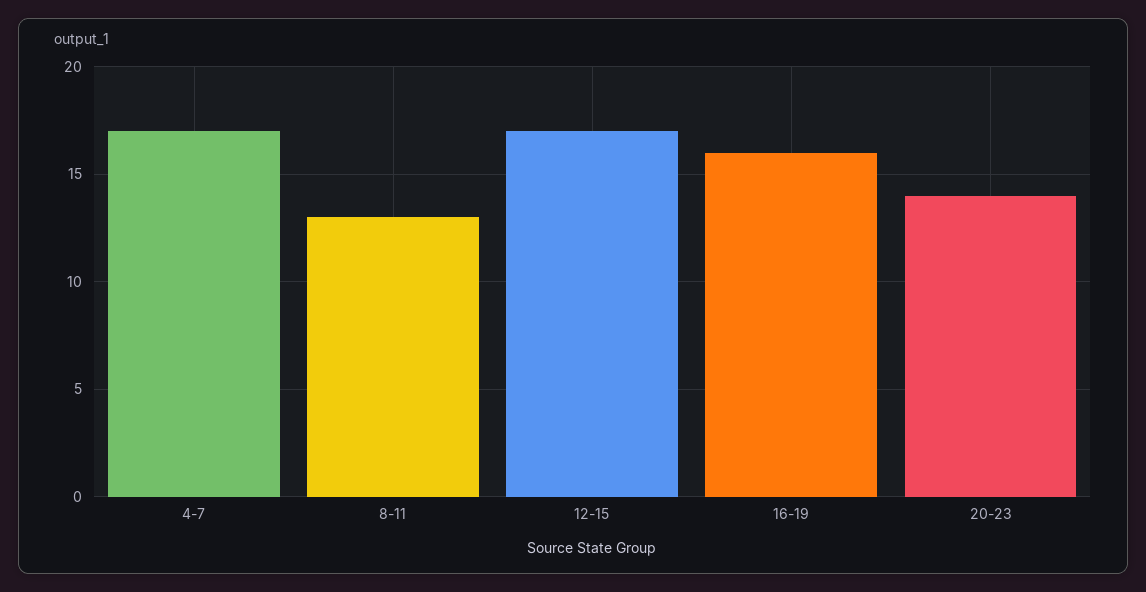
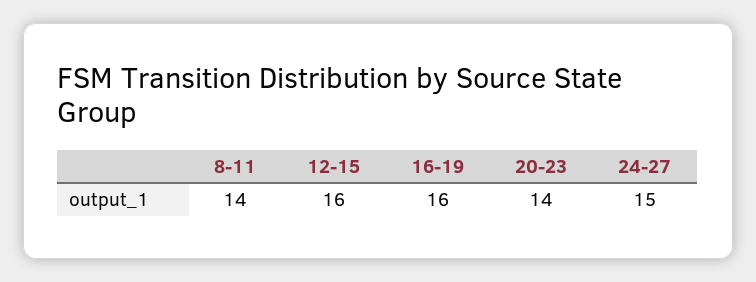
4-7: 17 -> none
8-11: 13 -> 14
12-15: 17 -> 16
24-27: none -> 15

